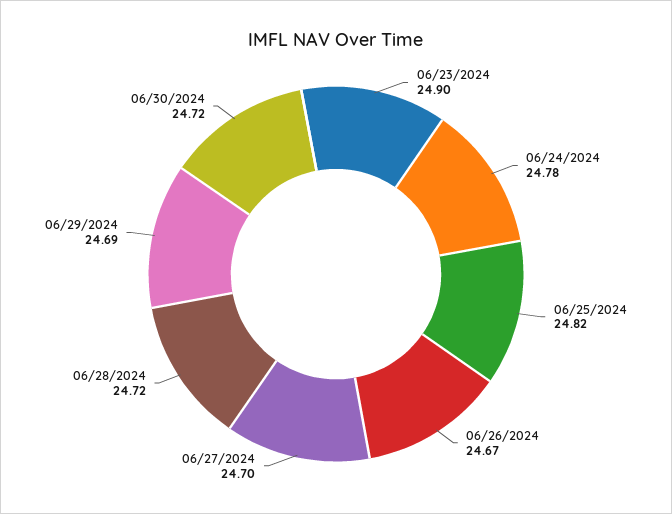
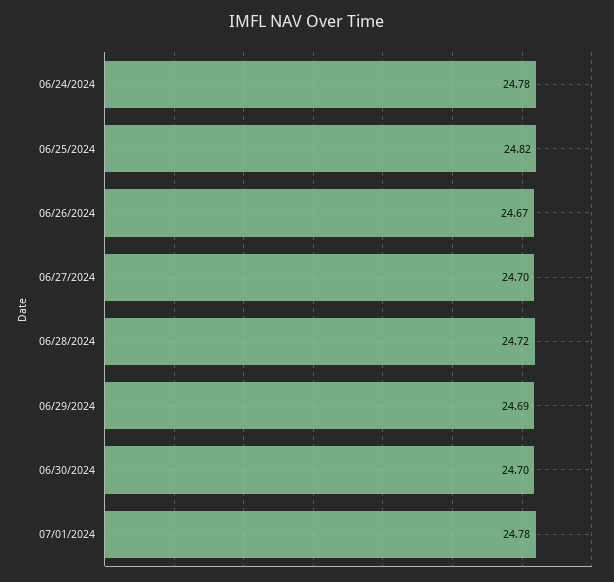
06/23/2024: 24.9 -> none
06/30/2024: 24.72 -> 24.7
07/01/2024: none -> 24.78

